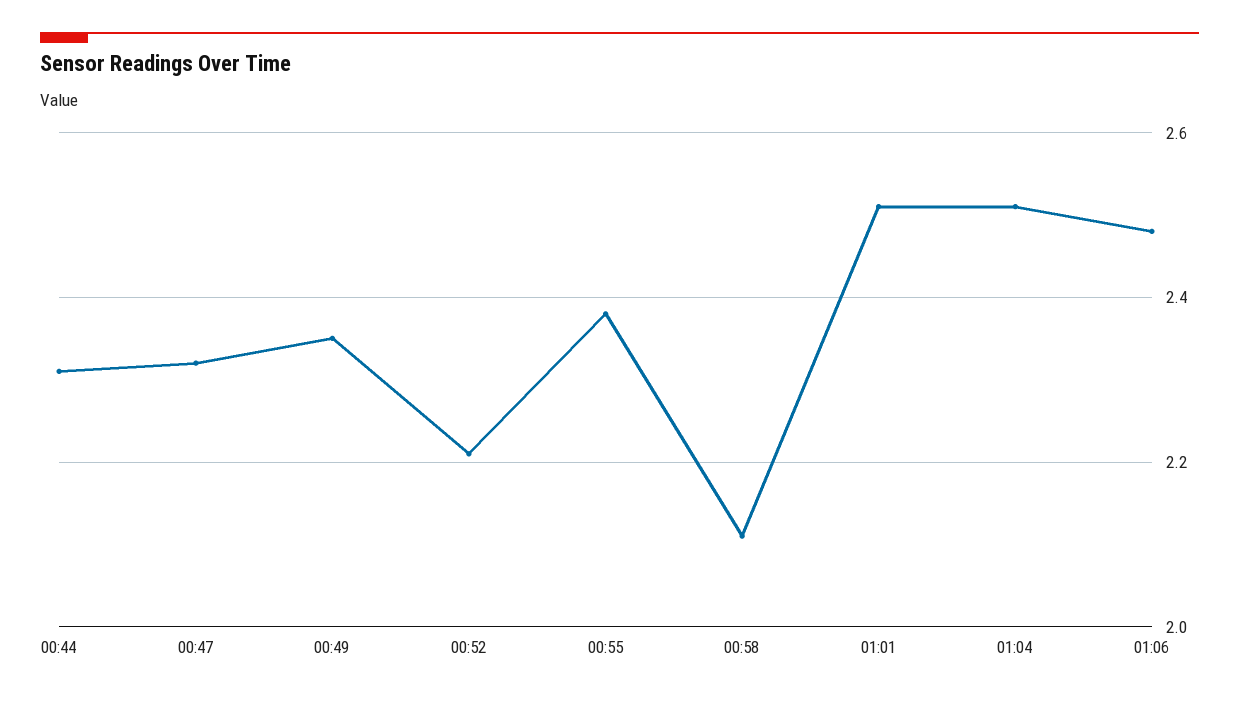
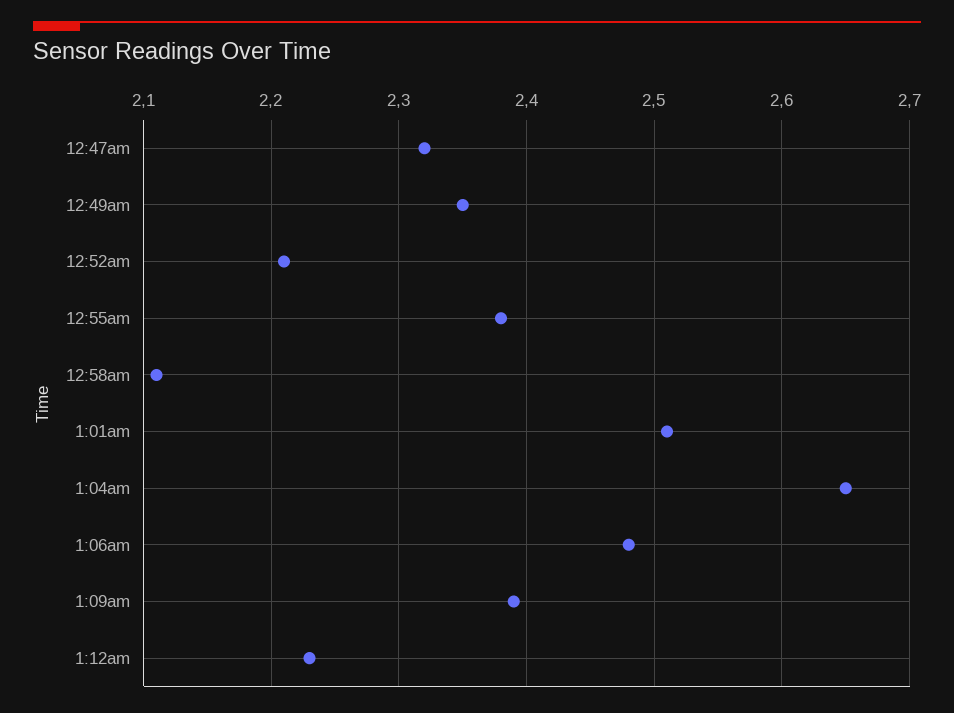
00:44: 2.3 -> none
01:04: 2.5 -> 2.65
1:09am: none -> 2.39
1:12am: none -> 2.23

